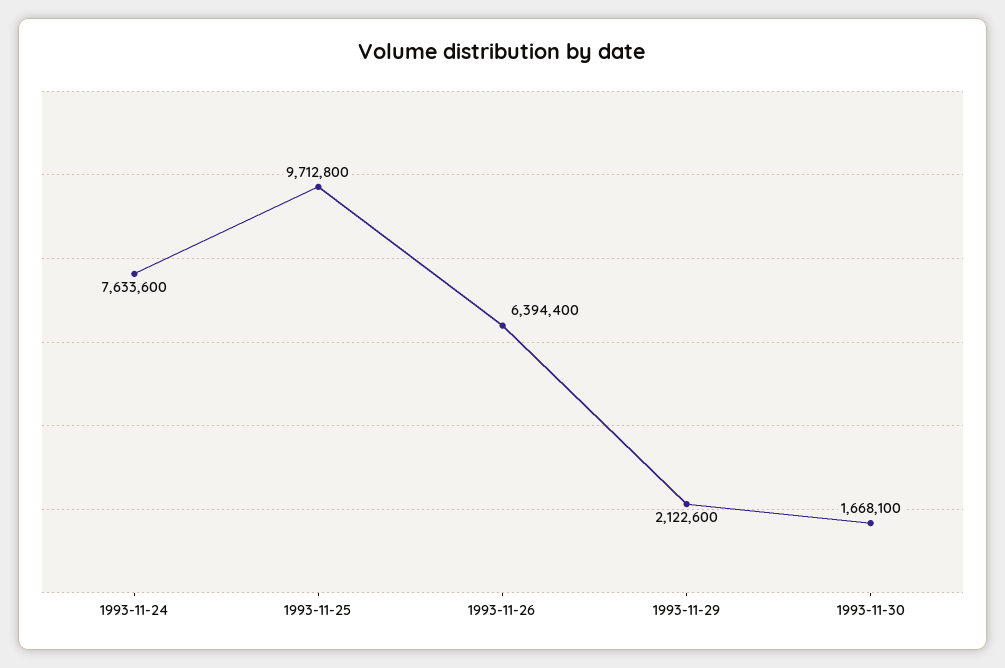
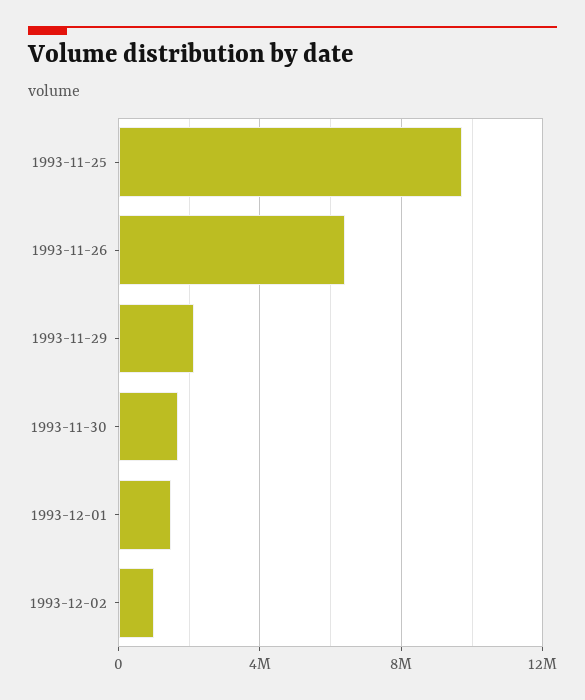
1993-11-24: 7633600 -> none
1993-12-01: none -> 1500000
1993-12-02: none -> 1000000

